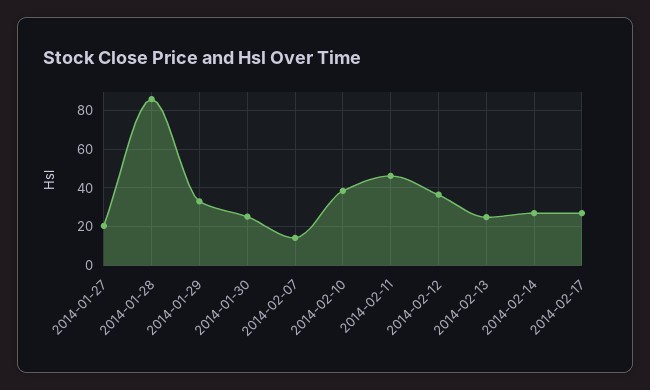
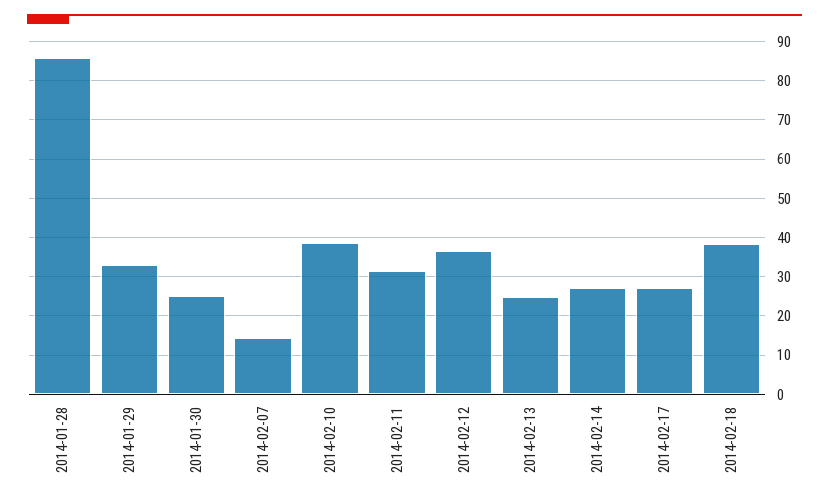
2014-01-27: 20 -> none
2014-02-11: 45 -> 32
2014-02-18: none -> 38

